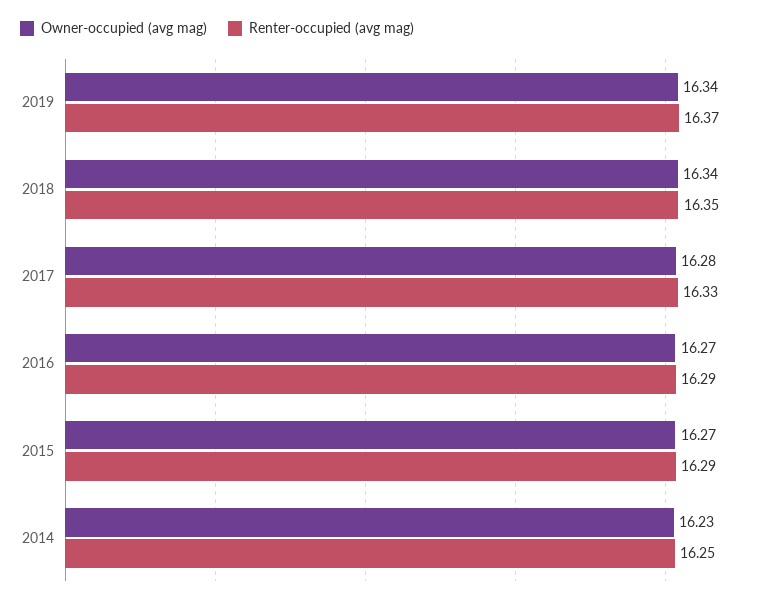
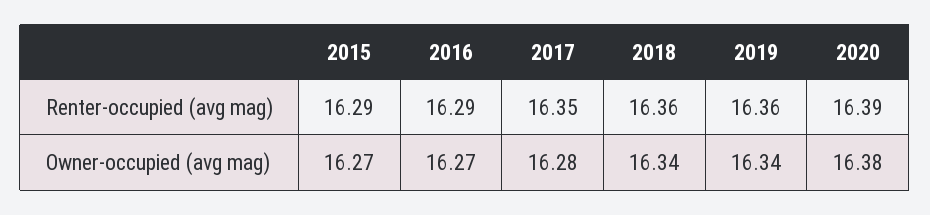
Renter-occupied (avg mag), 2019: 16.37 -> 16.36
Renter-occupied (avg mag), 2018: 16.35 -> 16.36
Renter-occupied (avg mag), 2017: 16.33 -> 16.35
Owner-occupied (avg mag), 2014: 16.23 -> none
Renter-occupied (avg mag), 2014: 16.25 -> none
Renter-occupied (avg mag), 2020: none -> 16.39
Owner-occupied (avg mag), 2020: none -> 16.38

